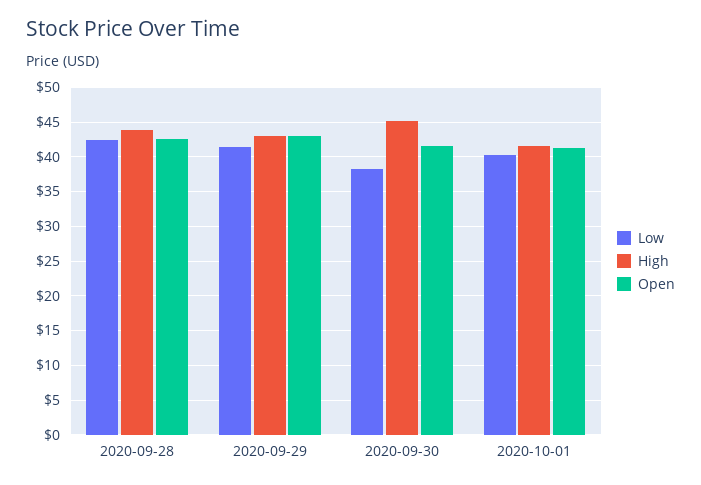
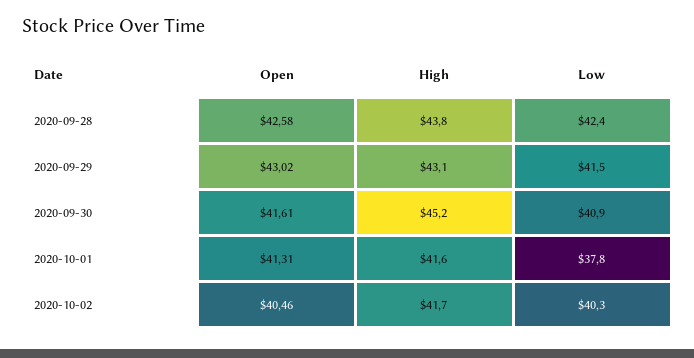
Low, 2020-09-30: 38 -> 40.9
Low, 2020-10-01: 40 -> 37.8
Open, 2020-10-02: none -> 40.46
High, 2020-10-02: none -> 41.7
Low, 2020-10-02: none -> 40.3

